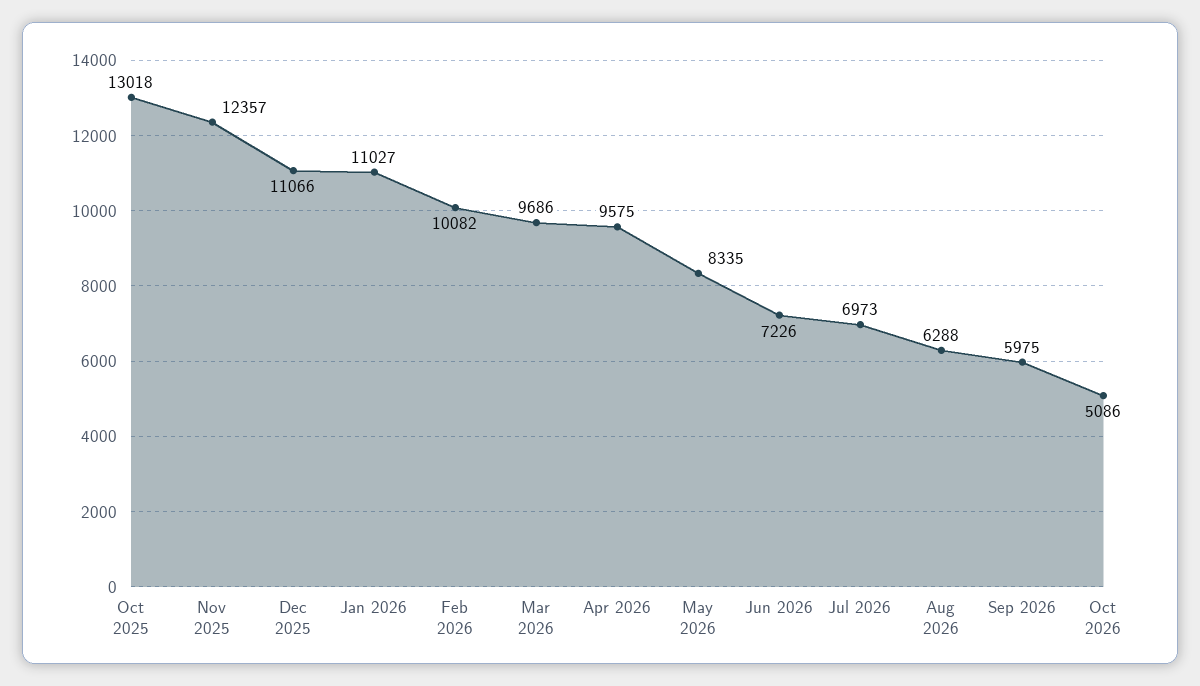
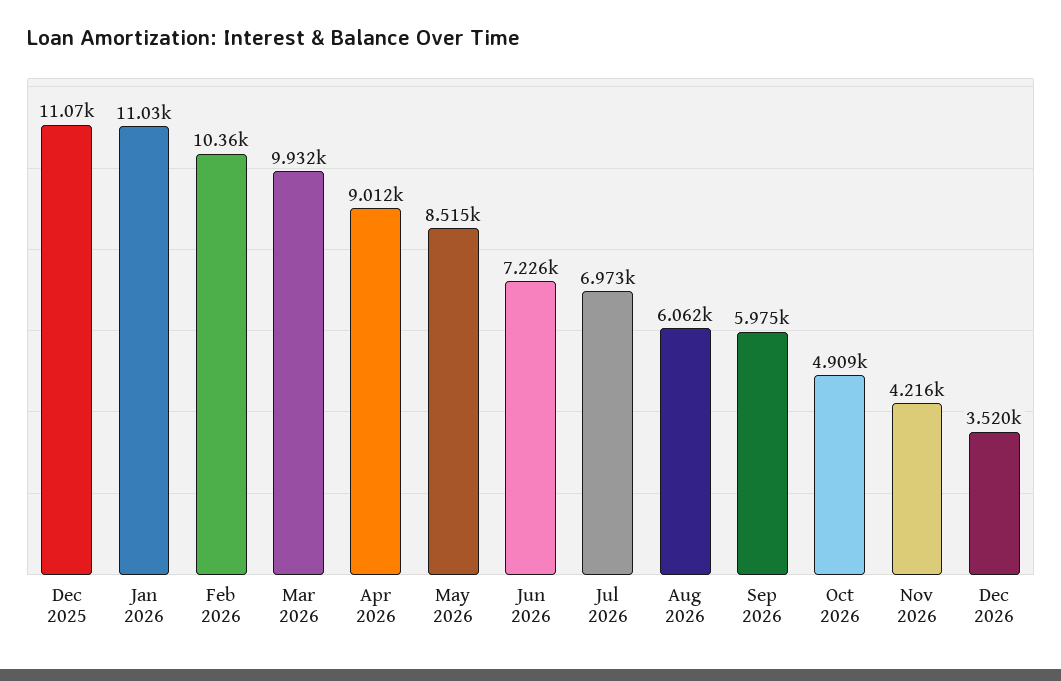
Oct 2025: 13018 -> none
Nov 2025: 12357 -> none
Feb 2026: 10082 -> 10360
Mar 2026: 9686 -> 9932
Apr 2026: 9575 -> 9012
May 2026: 8335 -> 8515
Aug 2026: 6288 -> 6062
Oct 2026: 5086 -> 4909
Nov 2026: none -> 4216
Dec 2026: none -> 3520

